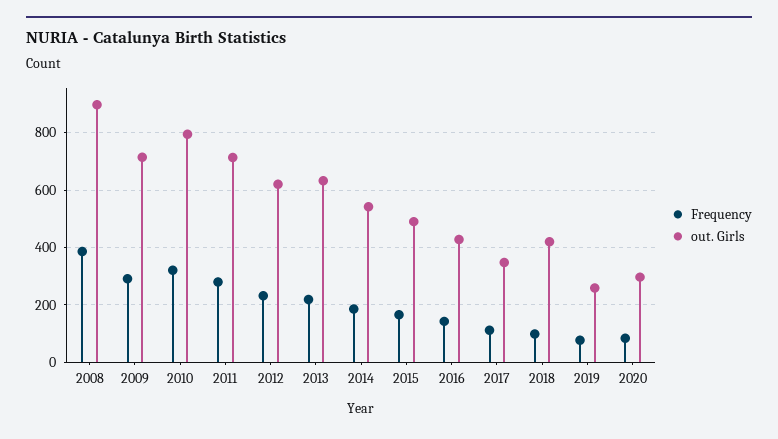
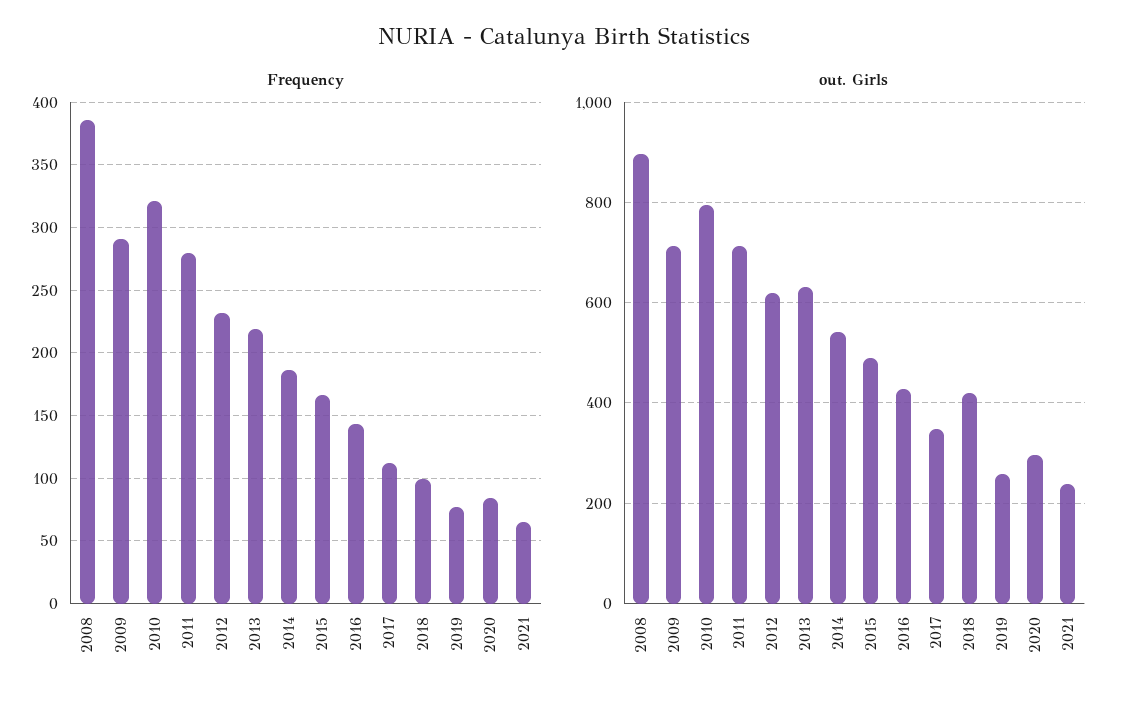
Frequency, 2021: none -> 65
out. Girls, 2021: none -> 240

